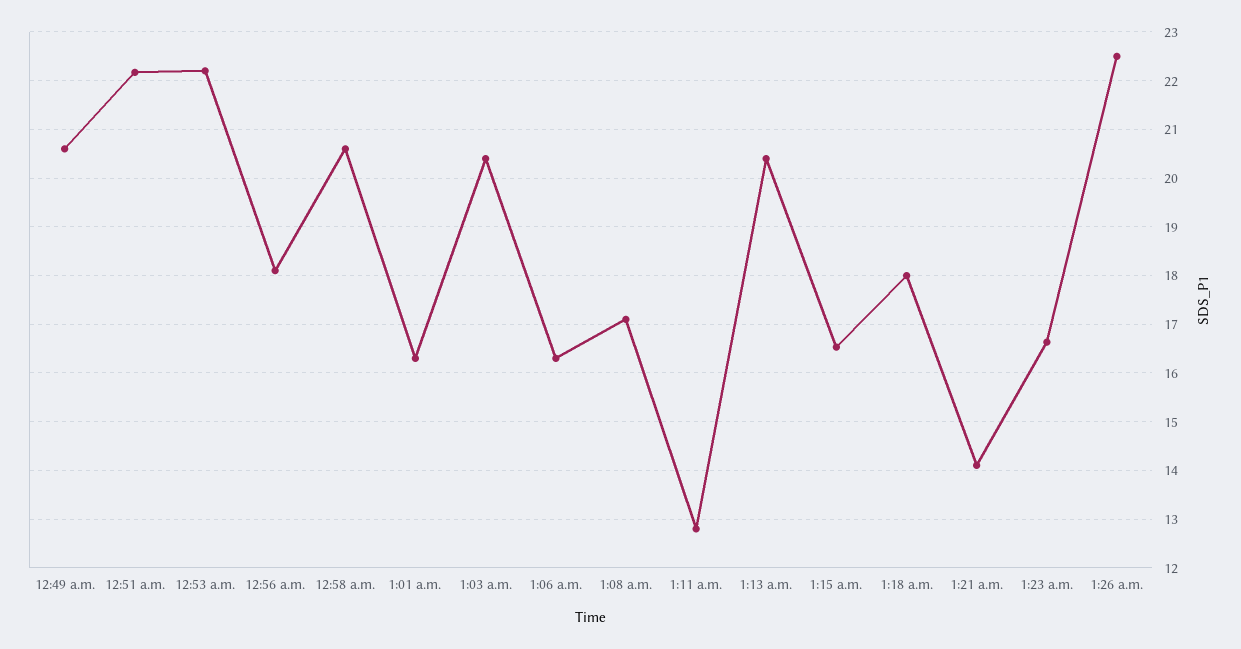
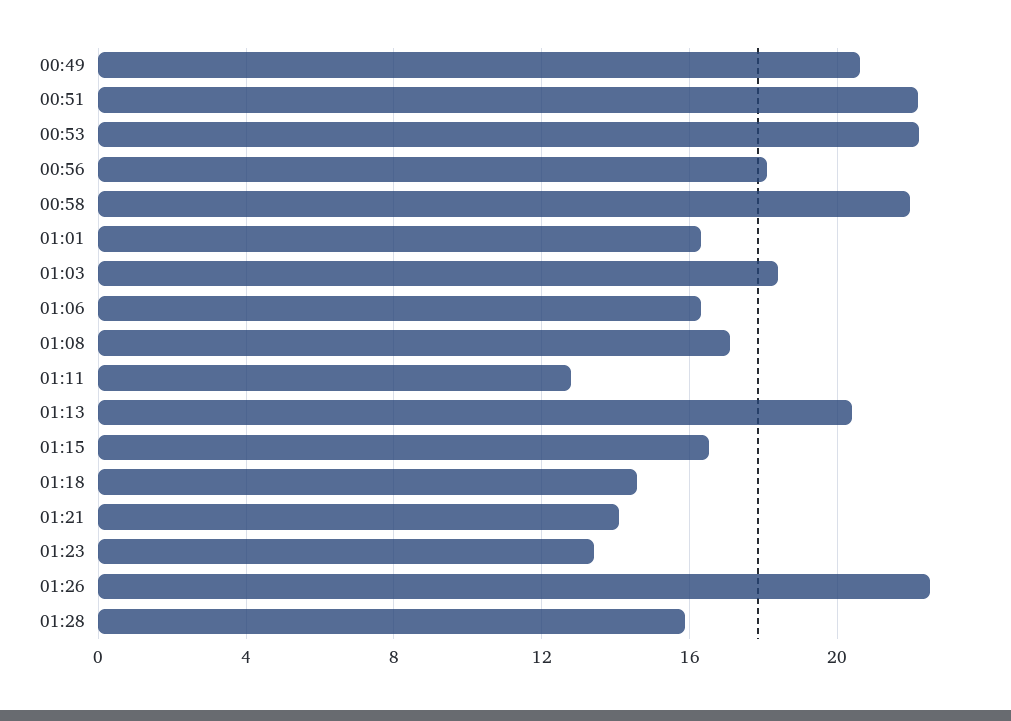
12:58 a.m.: 20.6 -> 22
1:03 a.m.: 20.4 -> 18.5
1:18 a.m.: 18 -> 14.5
1:23 a.m.: 16.6 -> 13.5
01:28: none -> 16

